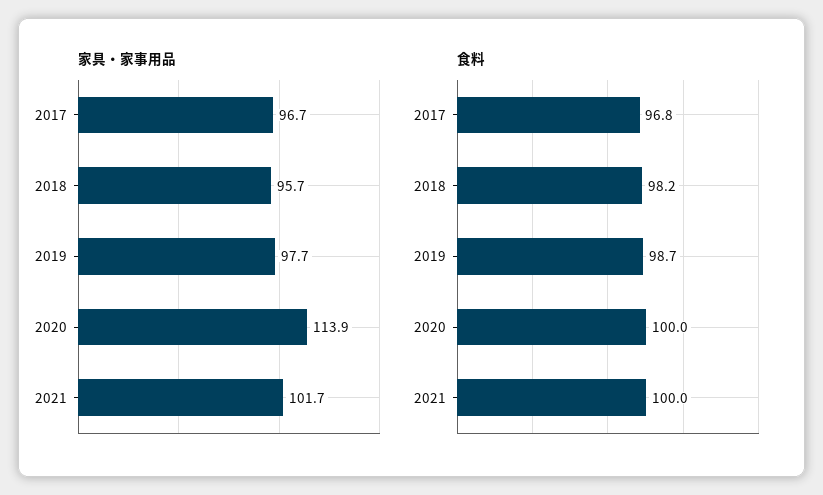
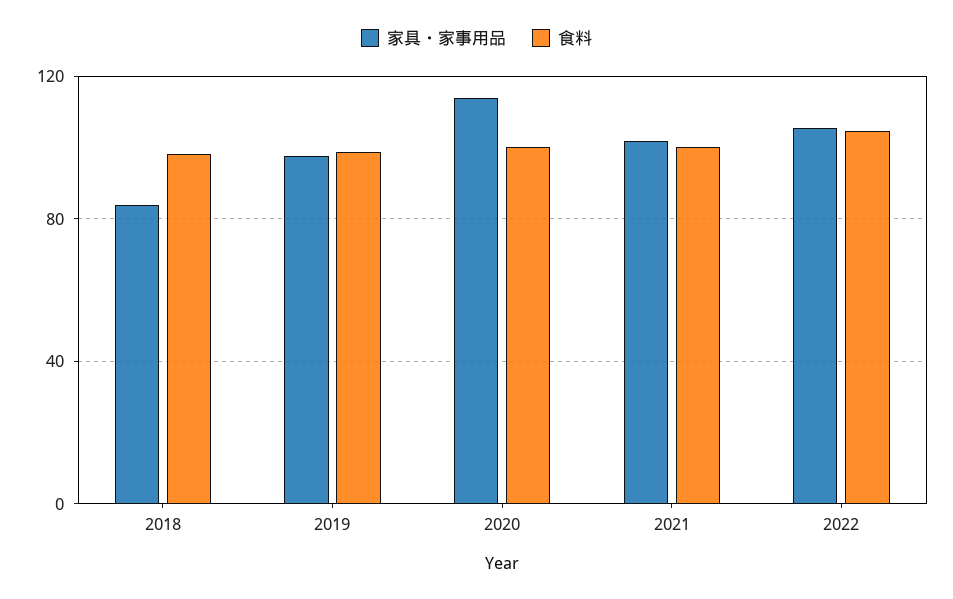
家具・家事用品, 2017: 96.7 -> none
家具・家事用品, 2018: 95.7 -> 85
食料, 2017: 96.8 -> none
家具・家事用品, 2022: none -> 105
食料, 2022: none -> 105

